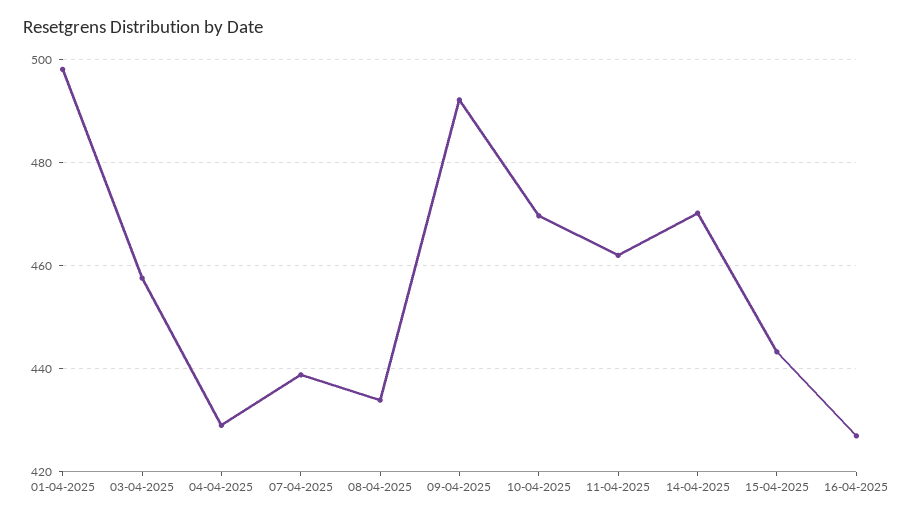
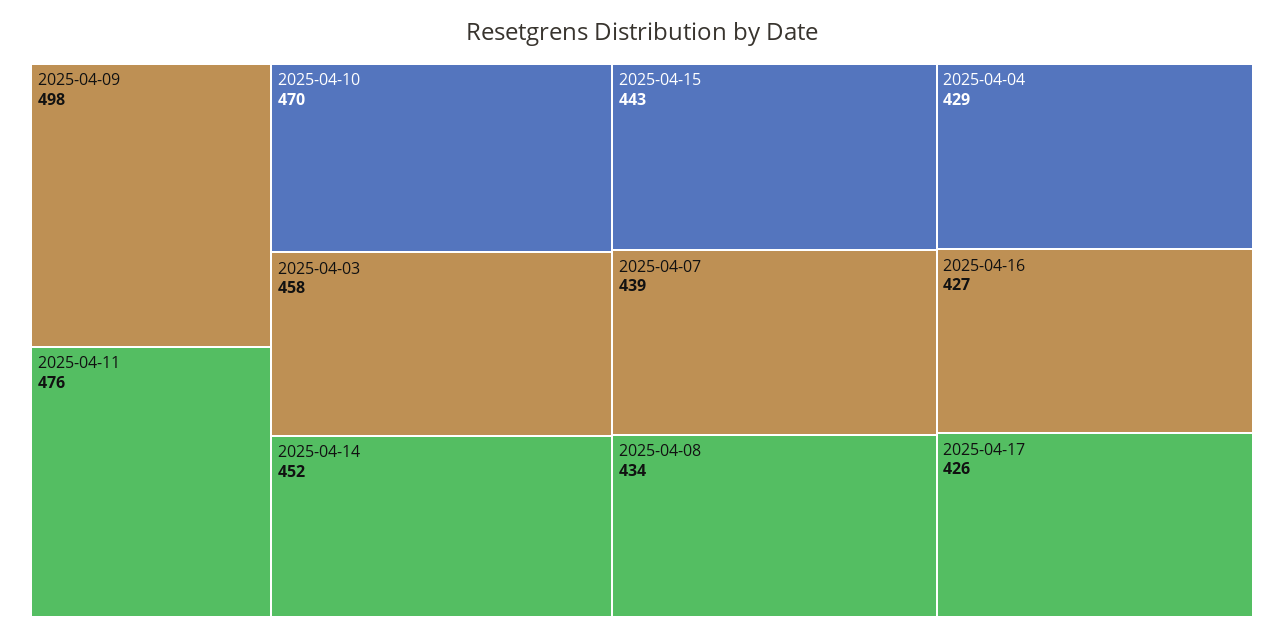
01-04-2025: 498 -> none
09-04-2025: 492 -> 498
11-04-2025: 462 -> 476
14-04-2025: 470 -> 452
2025-04-17: none -> 426

